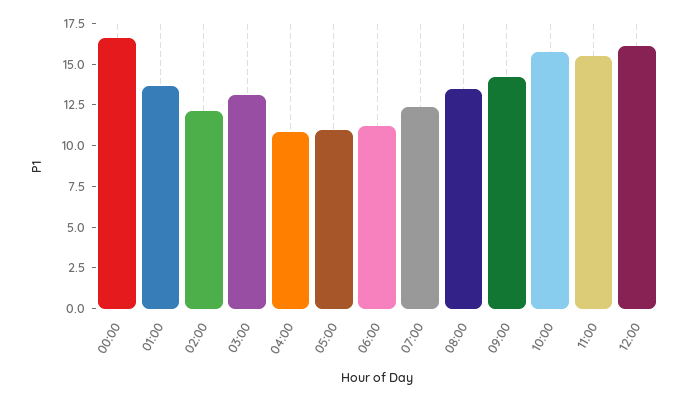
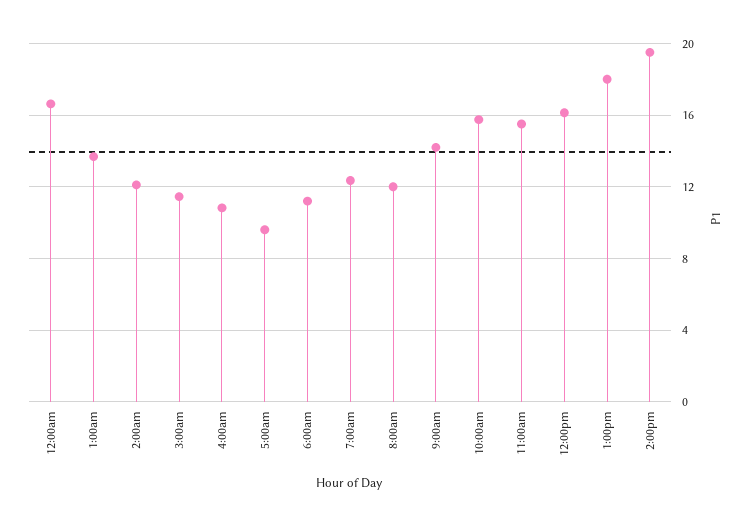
03:00: 13 -> 11.5
05:00: 11 -> 9.5
08:00: 13.5 -> 12
1:00pm: none -> 18
2:00pm: none -> 19.5

